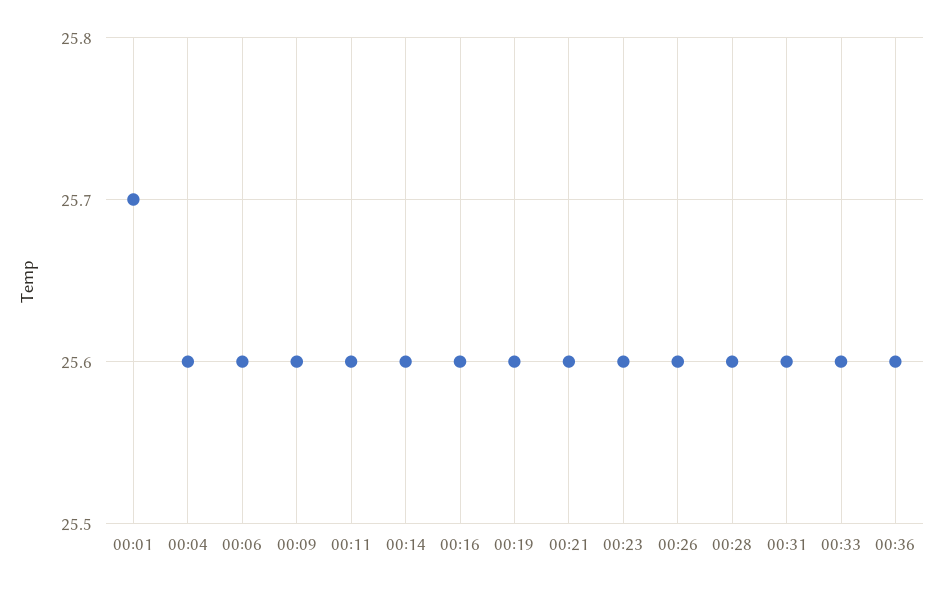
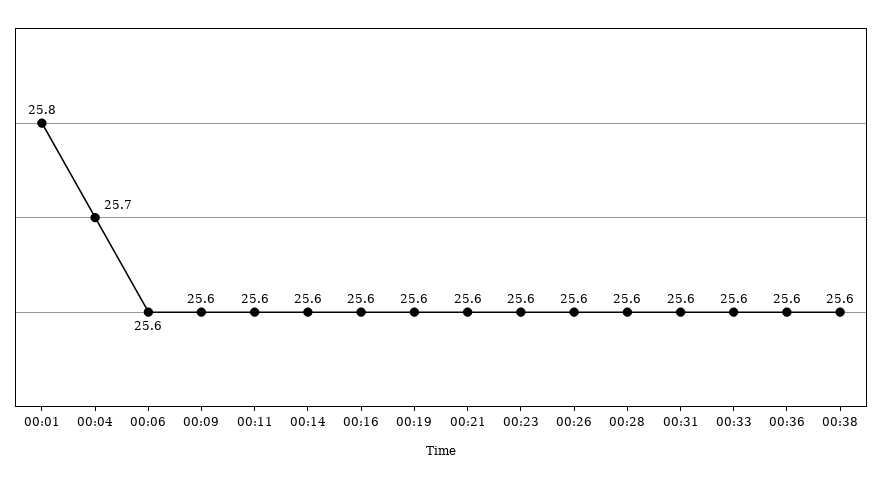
00:01: 25.7 -> 25.8
00:04: 25.6 -> 25.7
00:38: none -> 25.6

